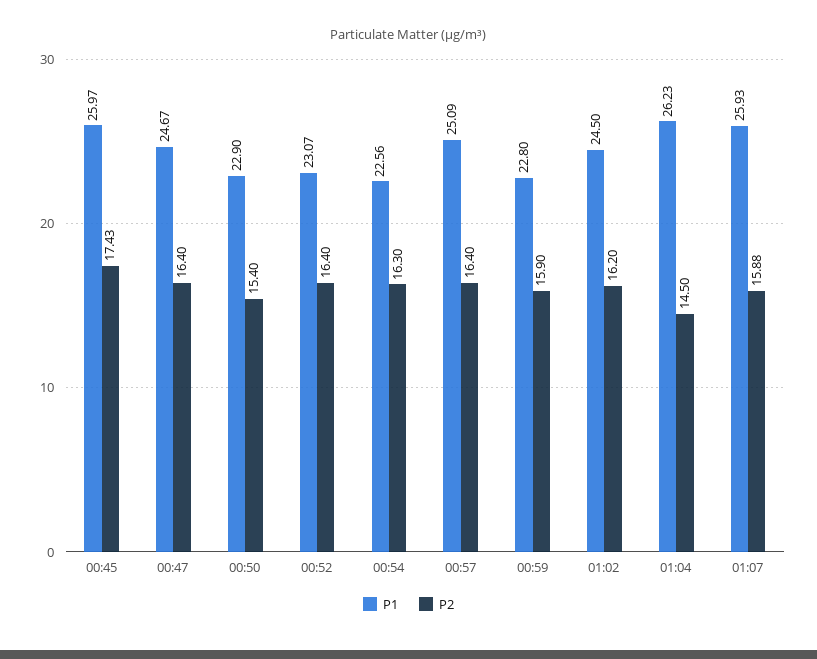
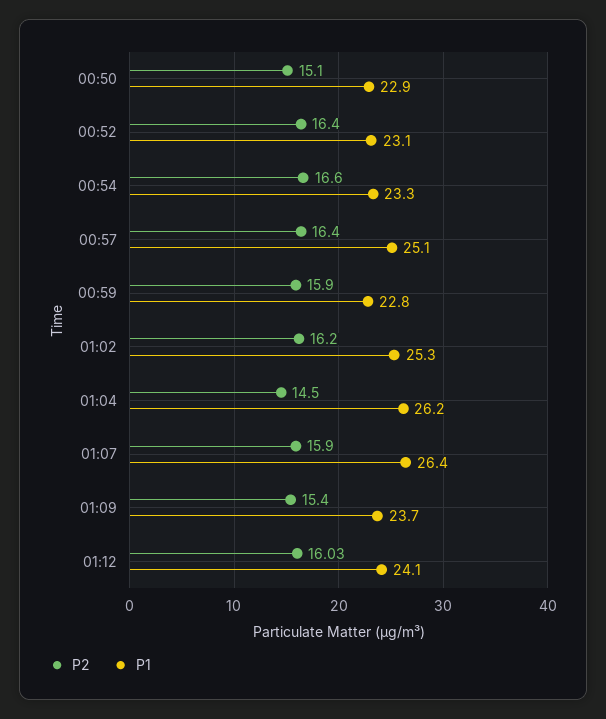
P1, 00:45: 25.97 -> none
P2, 00:45: 17.43 -> none
P1, 00:47: 24.67 -> none
P2, 00:47: 16.4 -> none
P2, 00:50: 15.4 -> 15.1
P1, 00:54: 22.56 -> 23.3
P2, 00:54: 16.3 -> 16.6
P1, 01:02: 24.5 -> 25.3
P1, 01:07: 25.93 -> 26.4
P2, 01:07: 15.88 -> 15.9
P2, 01:09: none -> 15.4
P1, 01:09: none -> 23.7
P2, 01:12: none -> 16.03
P1, 01:12: none -> 24.1

